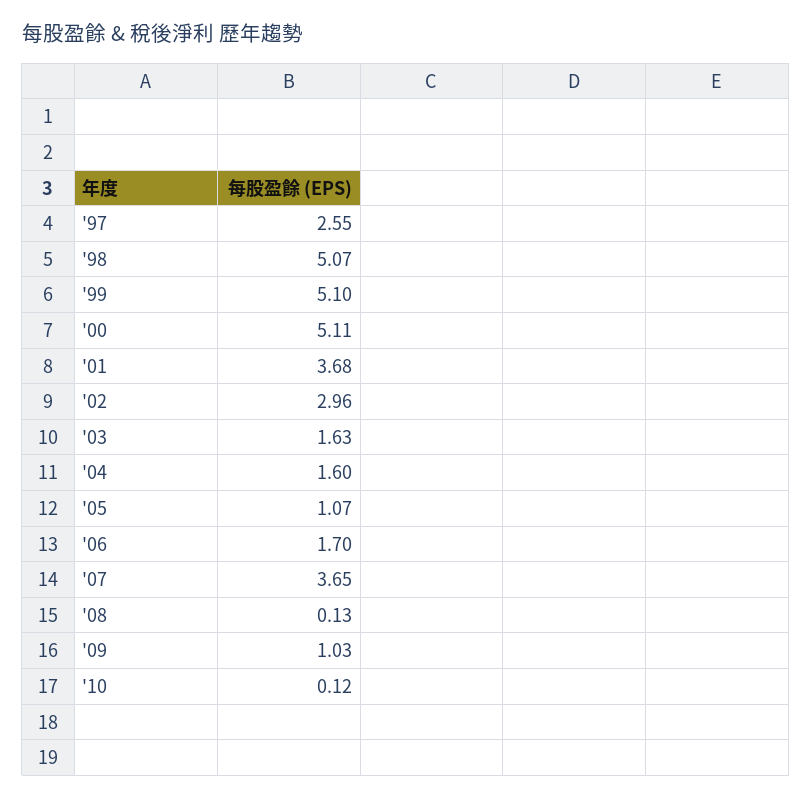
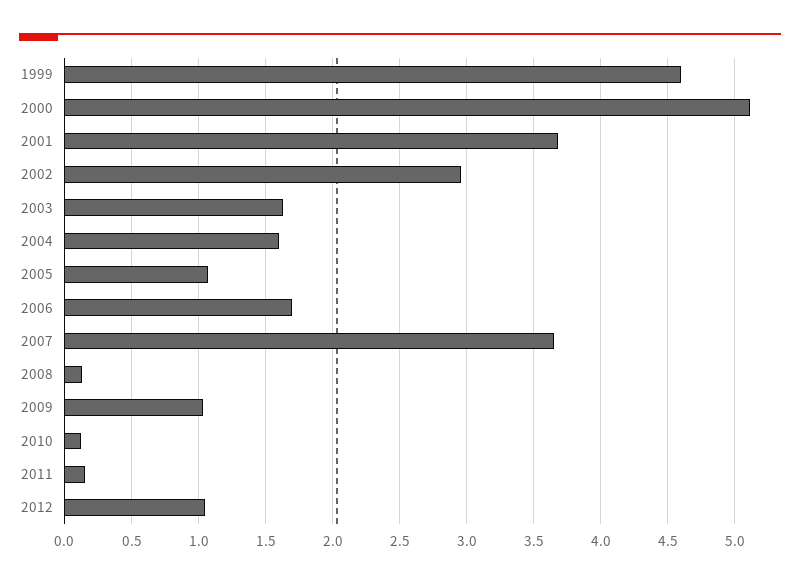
'97: 2.55 -> none
'98: 5.07 -> none
'99: 5.1 -> 4.6
2011: none -> 0.15
2012: none -> 1.05

